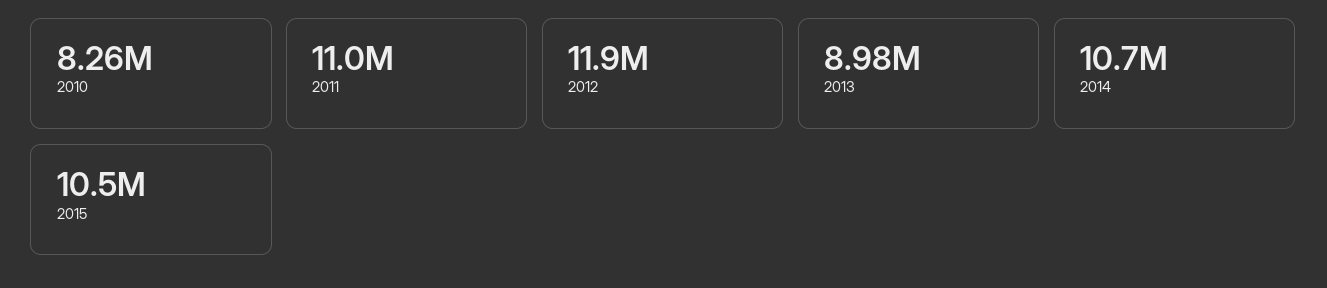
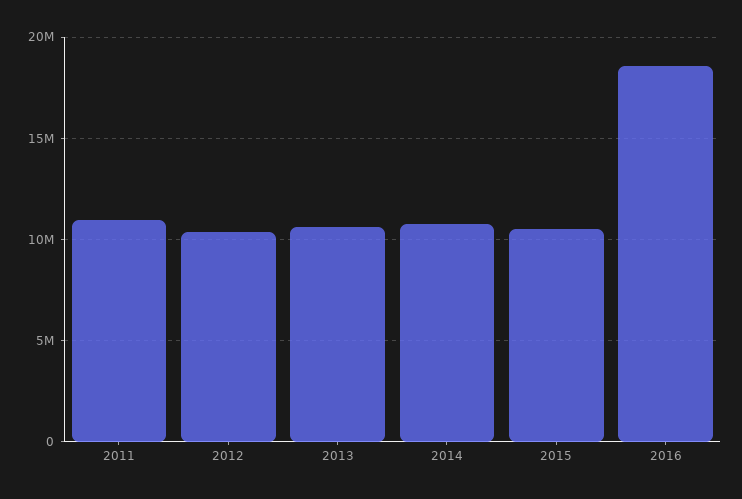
2010: 8260000 -> none
2012: 11900000 -> 10500000
2013: 8980000 -> 10500000
2016: none -> 18500000

